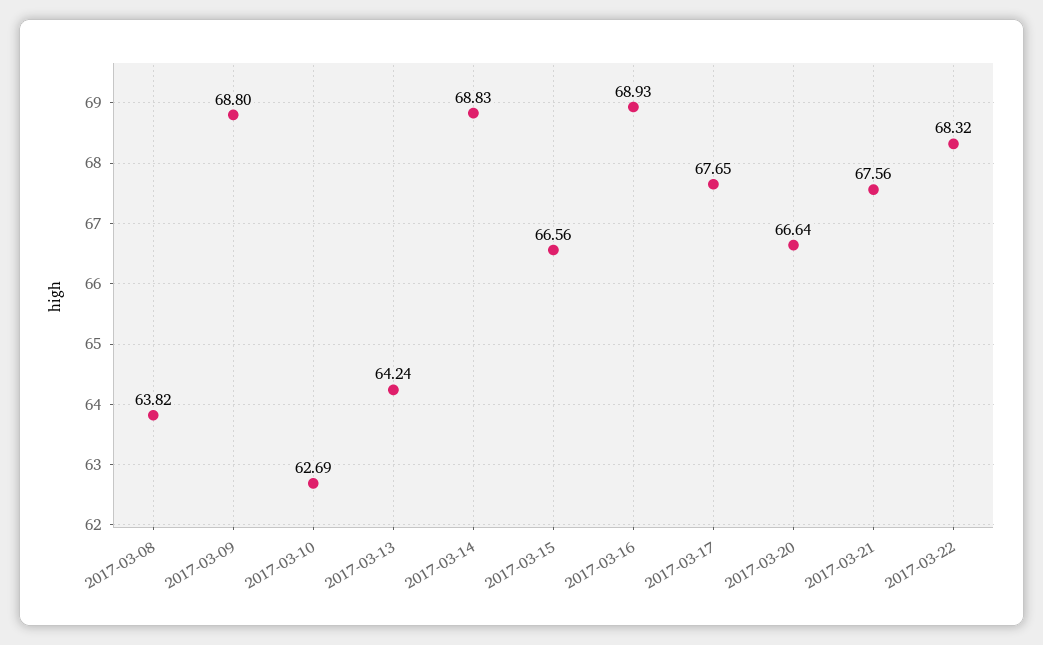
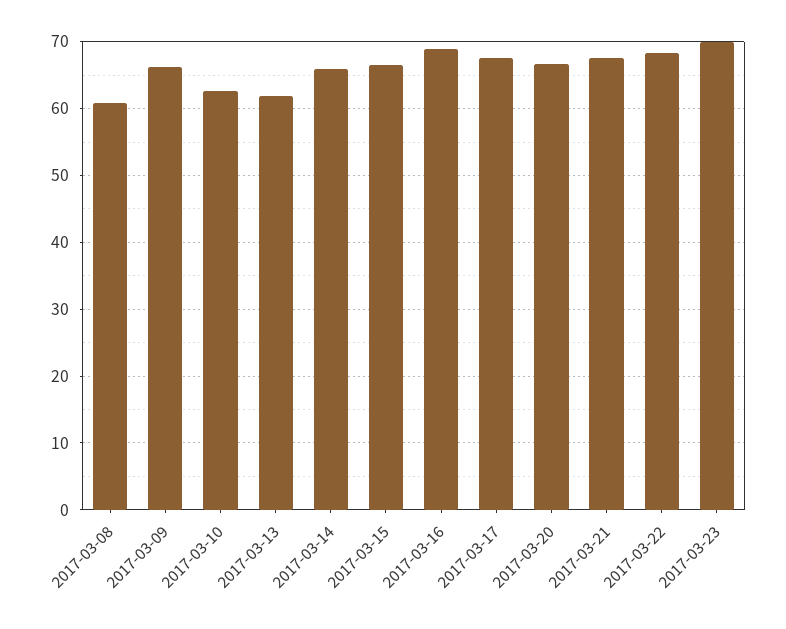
2017-03-08: 63.82 -> 61
2017-03-09: 68.8 -> 66
2017-03-13: 64.24 -> 62
2017-03-14: 68.83 -> 66
2017-03-23: none -> 70

